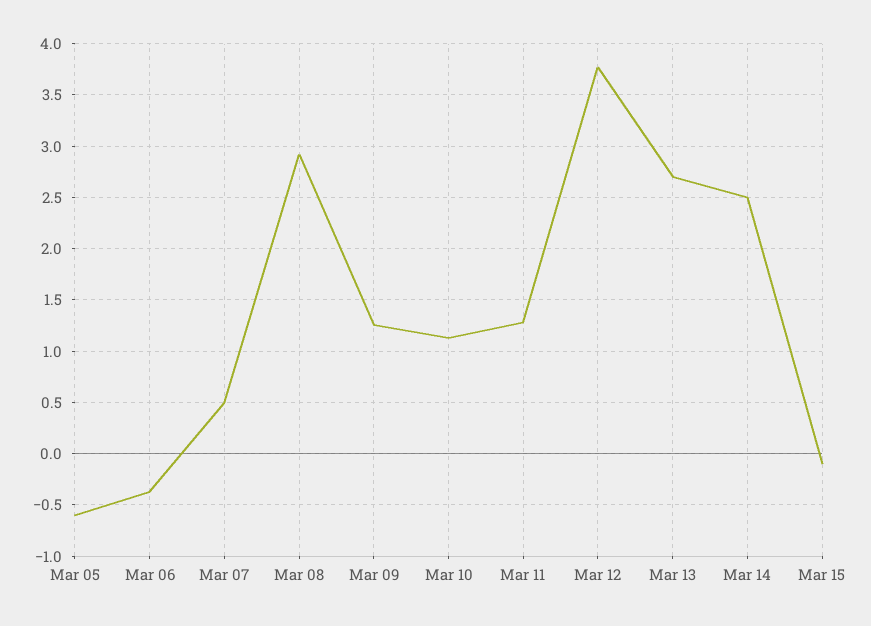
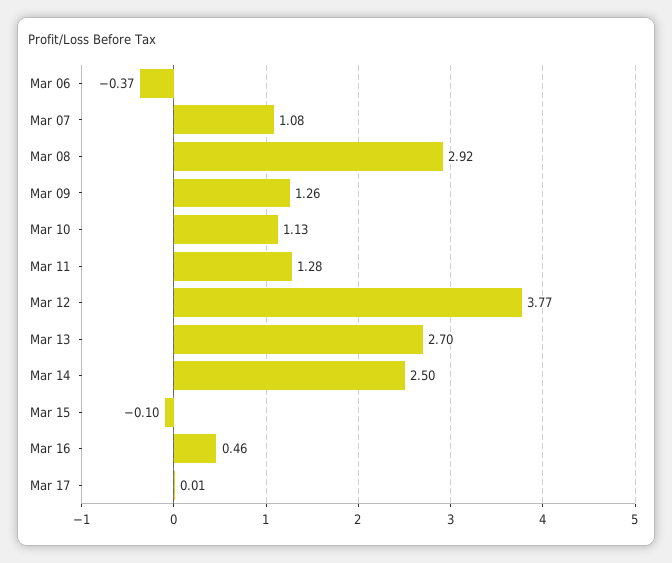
Mar 05: -0.6 -> none
Mar 07: 0.5 -> 1.08
Mar 16: none -> 0.46
Mar 17: none -> 0.01

